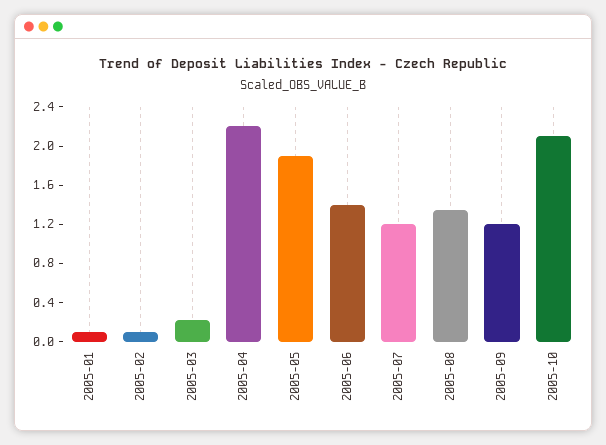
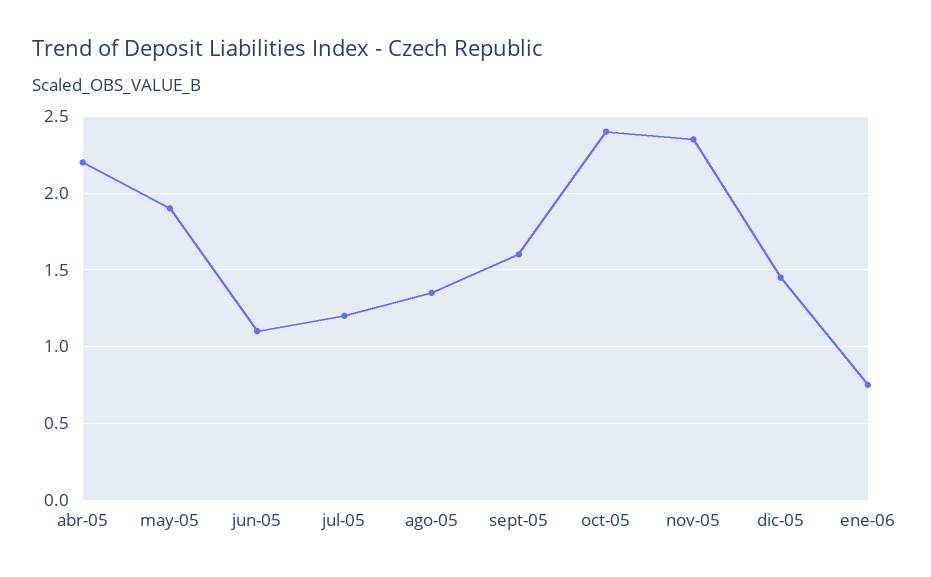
2005-01: 0.1 -> none
2005-02: 0.1 -> none
2005-03: 0.2 -> none
2005-06: 1.4 -> 1.1
2005-09: 1.2 -> 1.6
2005-10: 2.1 -> 2.4
nov-05: none -> 2.35
dic-05: none -> 1.45
ene-06: none -> 0.75

